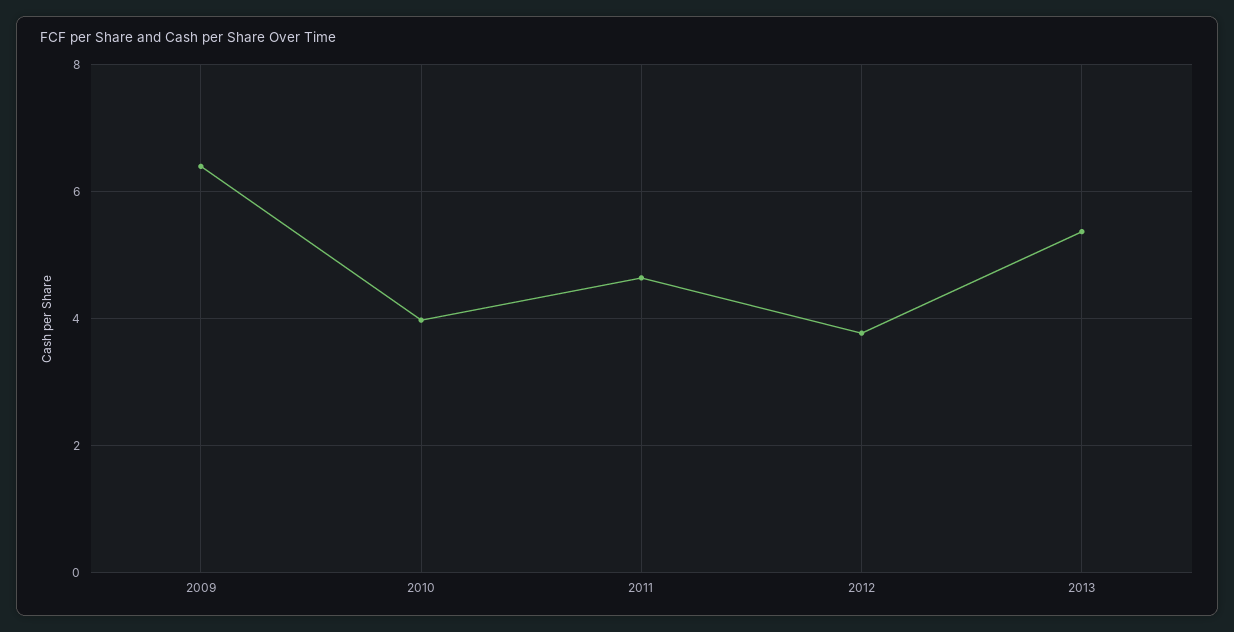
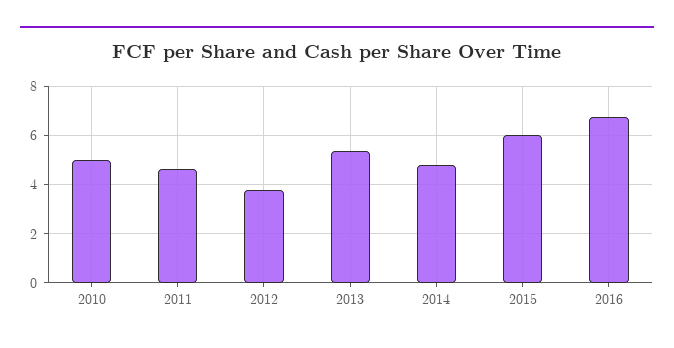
2009: 6.4 -> none
2010: 4 -> 5
2014: none -> 4.75
2015: none -> 6
2016: none -> 6.75

